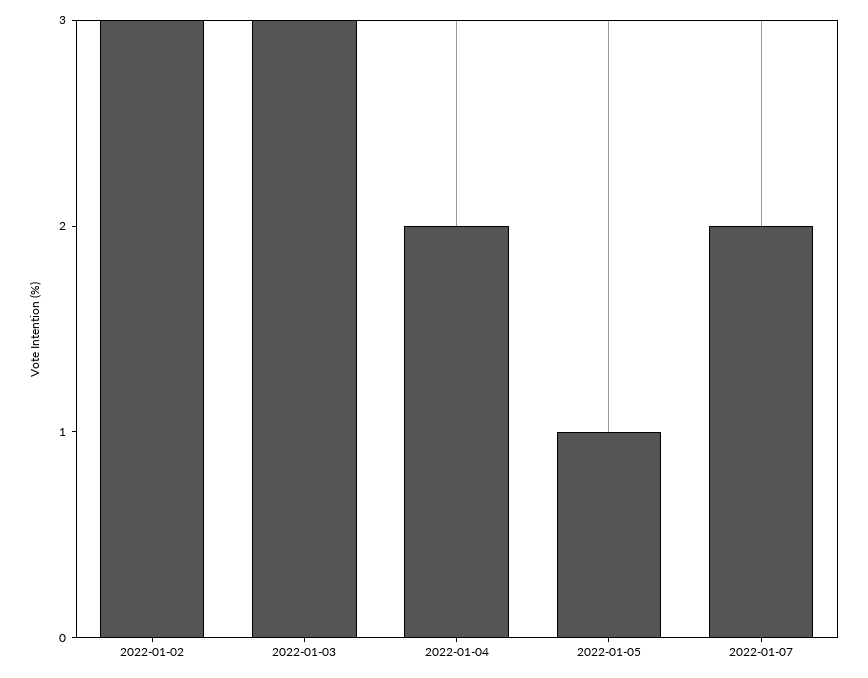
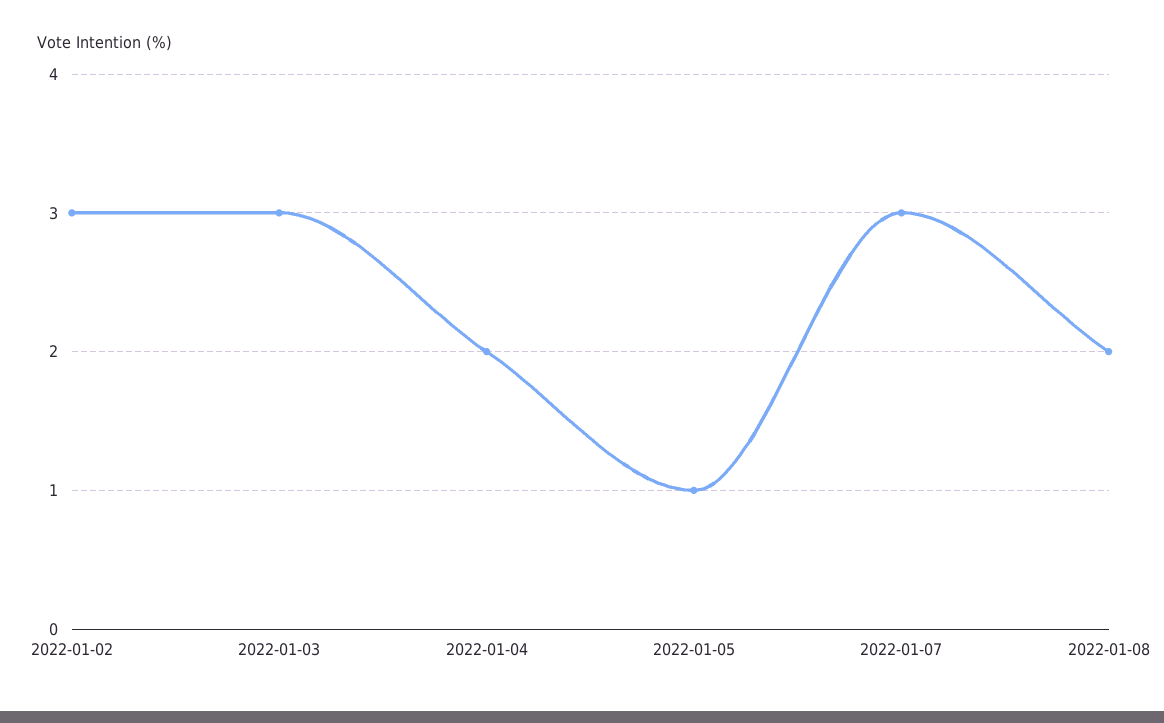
2022-01-07: 2 -> 3
2022-01-08: none -> 2

